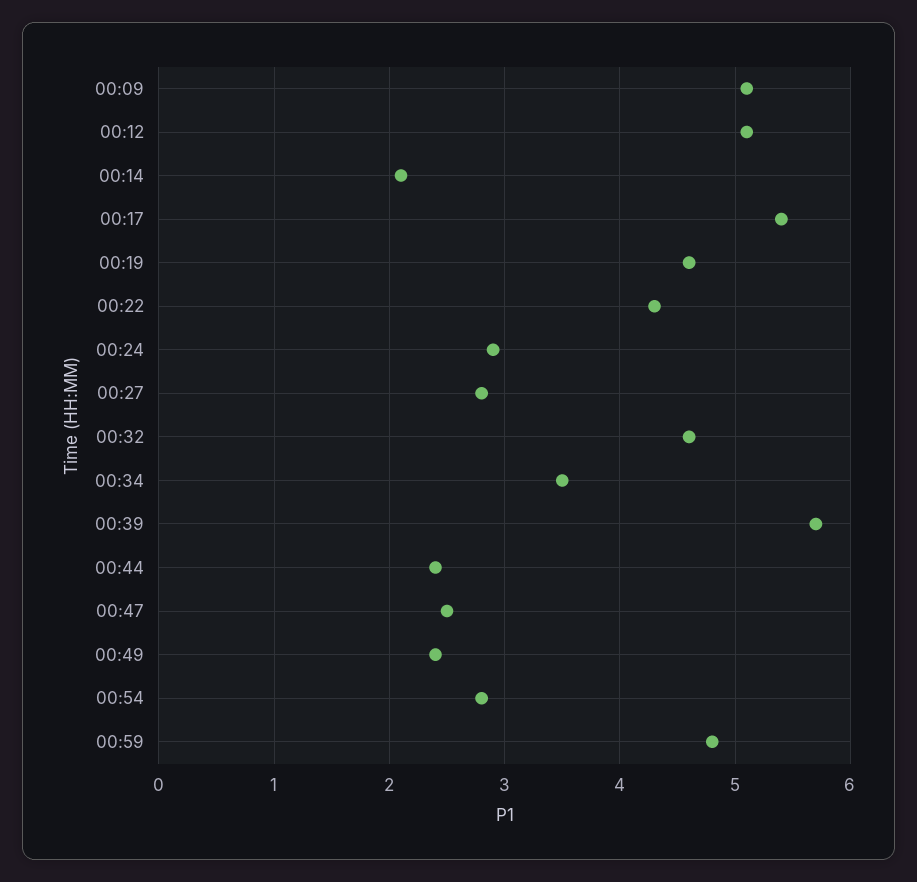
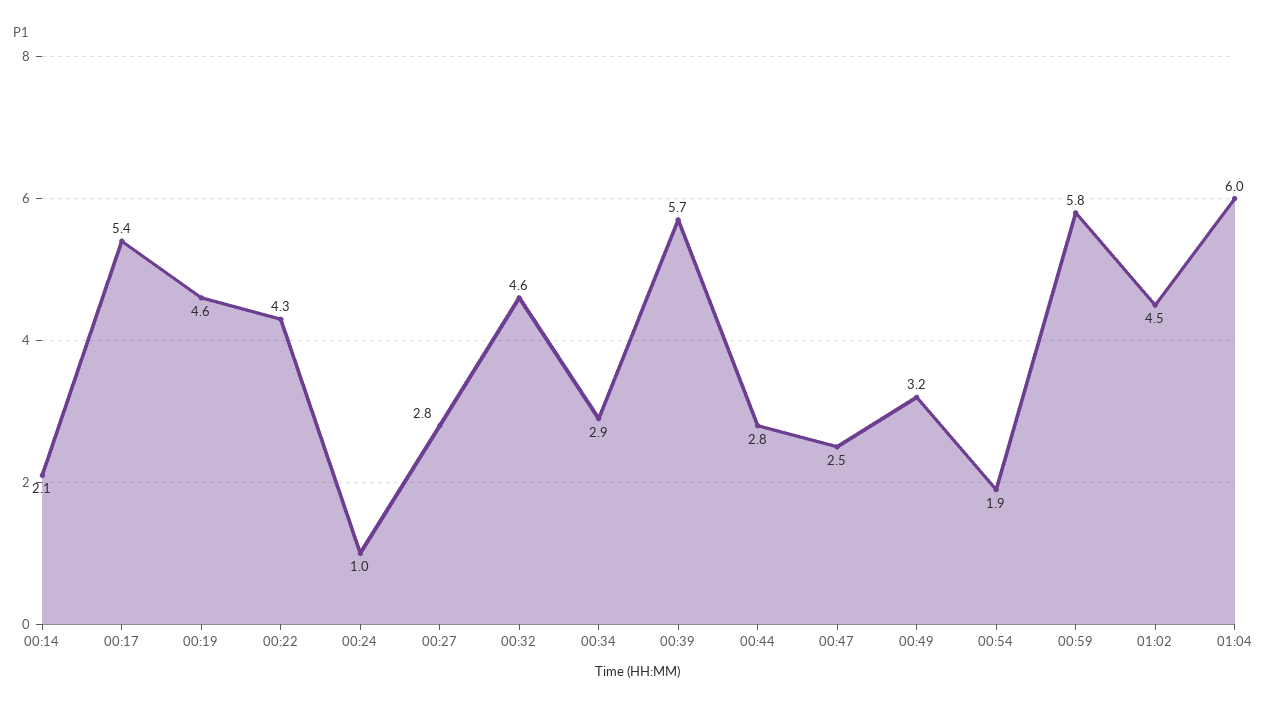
00:09: 5.1 -> none
00:12: 5.1 -> none
00:24: 2.9 -> 1
00:34: 3.5 -> 2.9
00:44: 2.4 -> 2.8
00:49: 2.4 -> 3.2
00:54: 2.8 -> 1.9
00:59: 4.8 -> 5.8
01:02: none -> 4.5
01:04: none -> 6

